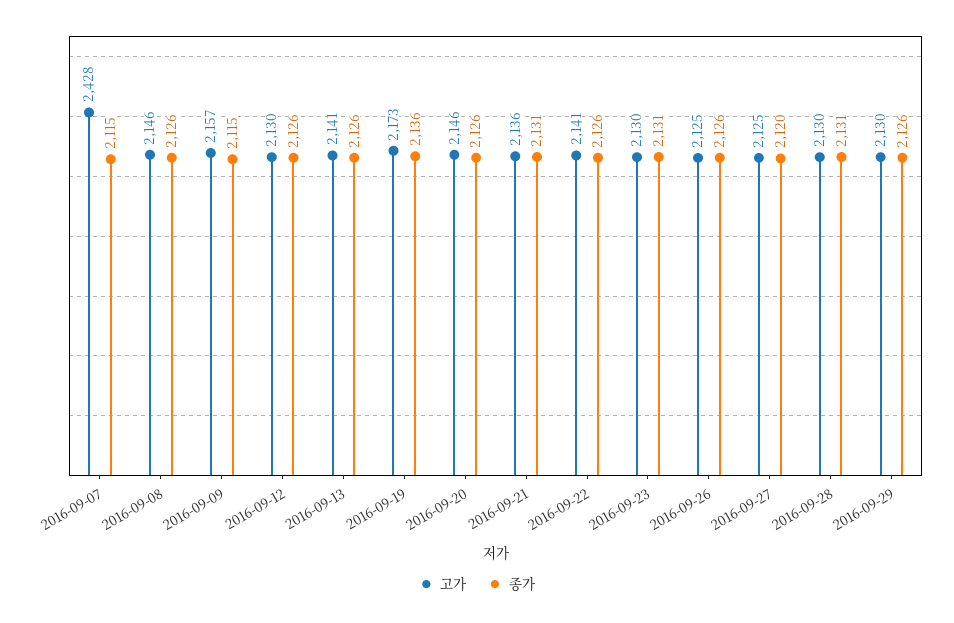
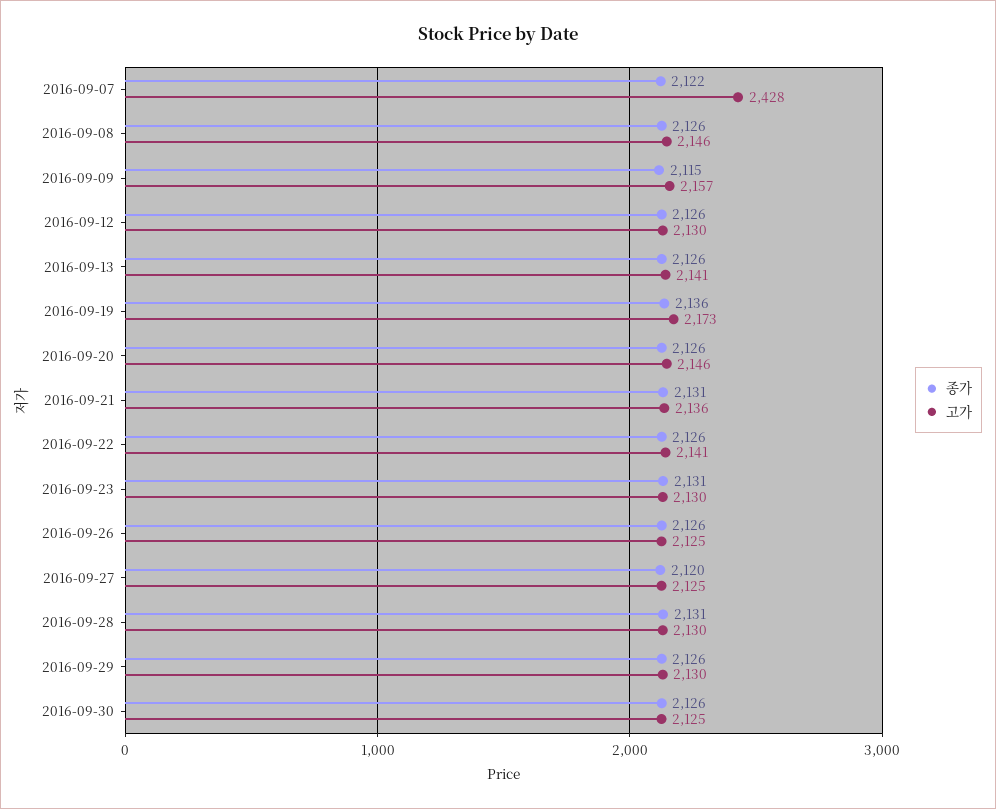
종가, 2016-09-07: 2115 -> 2122
종가, 2016-09-30: none -> 2126
고가, 2016-09-30: none -> 2125

